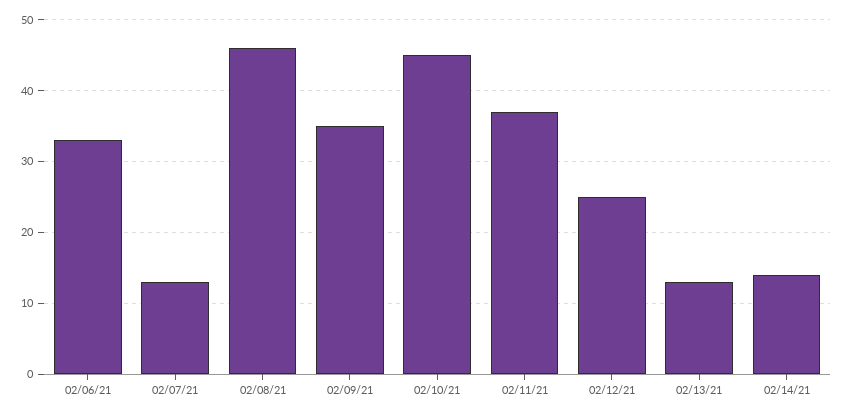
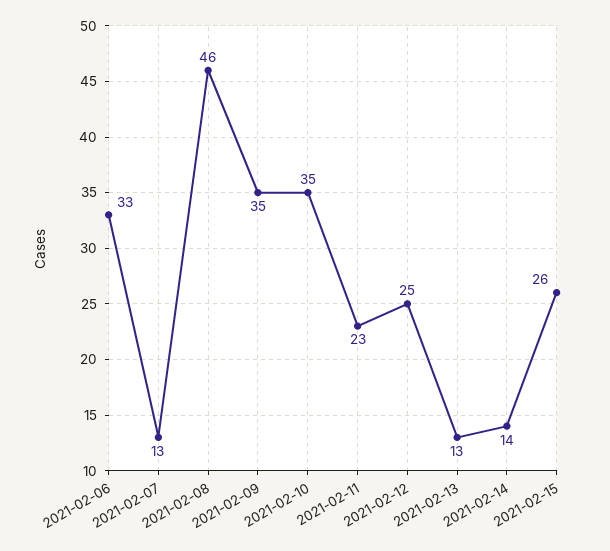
02/10/21: 45 -> 35
02/11/21: 37 -> 23
2021-02-15: none -> 26

